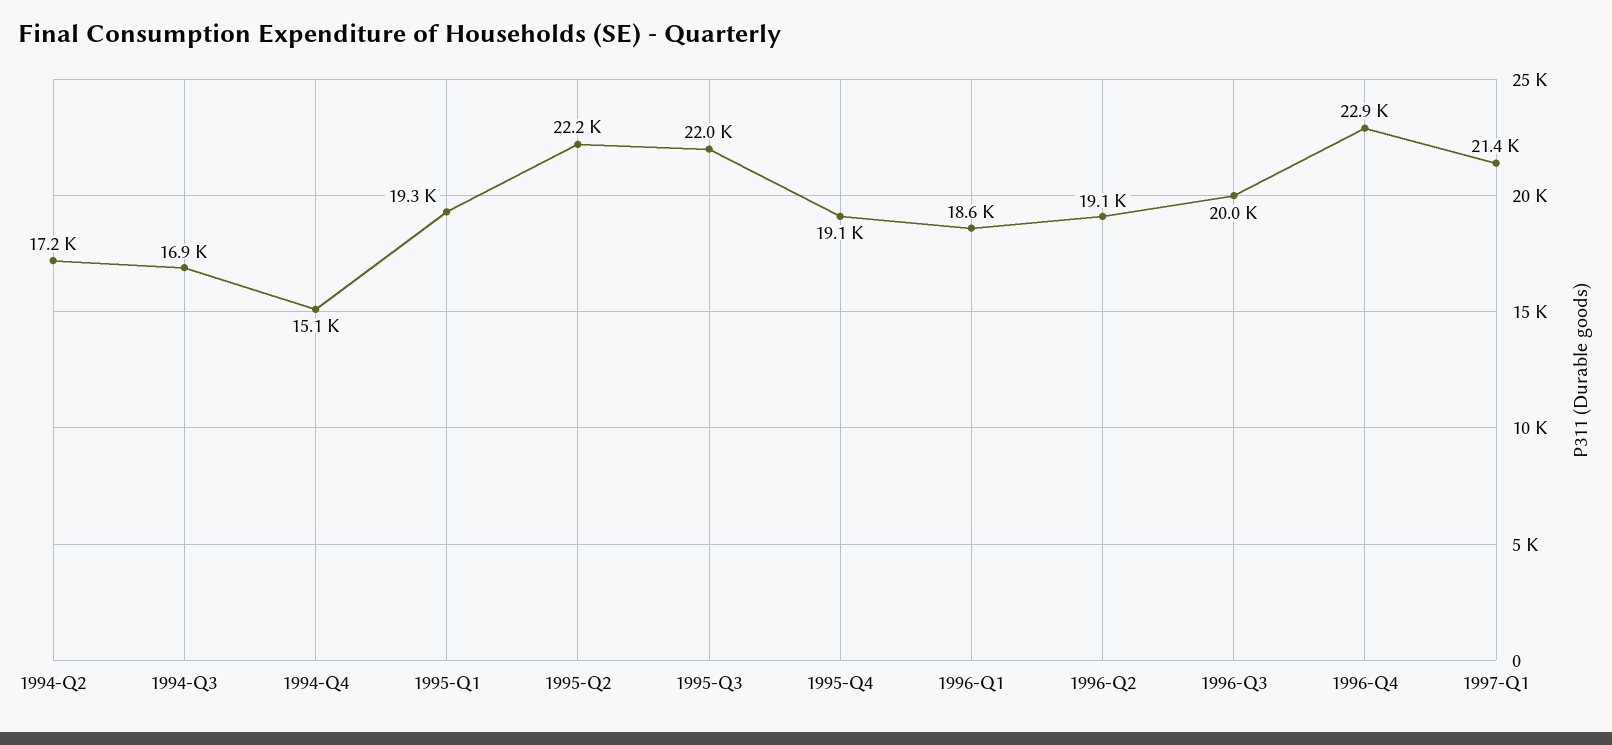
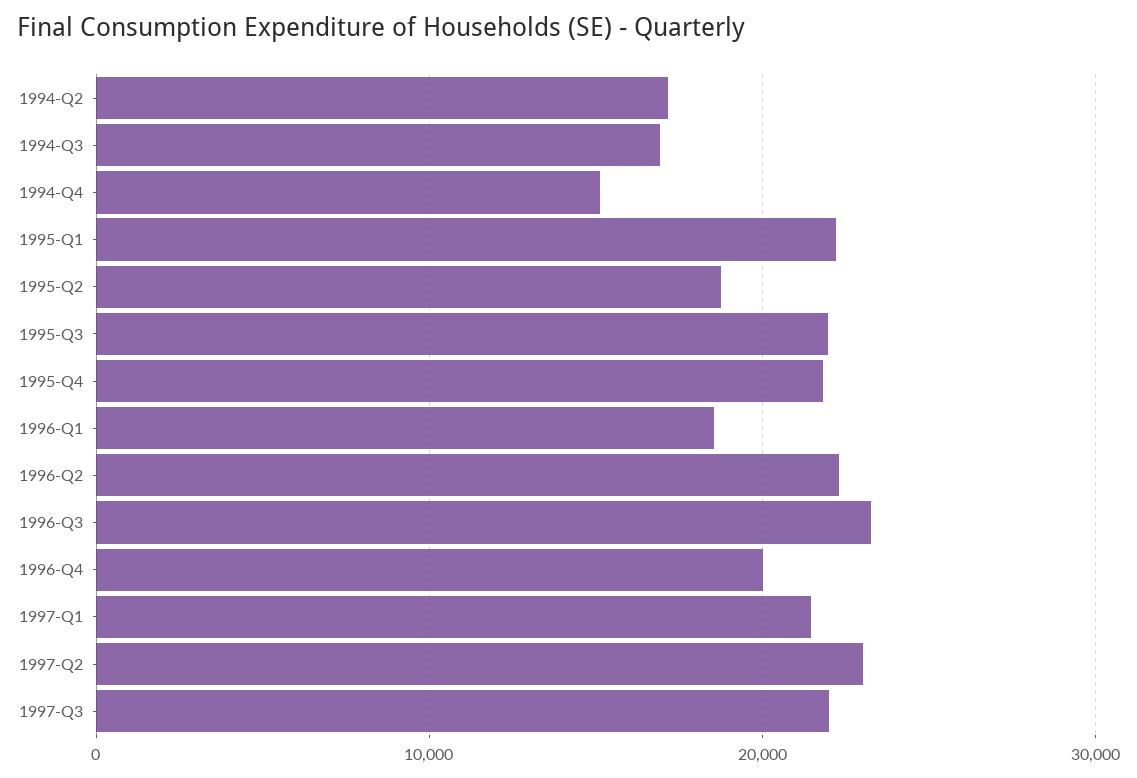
1995-Q1: 19300 -> 22000
1995-Q2: 22200 -> 19000
1995-Q4: 19100 -> 22000
1996-Q2: 19100 -> 22000
1996-Q3: 20000 -> 23000
1996-Q4: 22900 -> 20000
1997-Q2: none -> 23000
1997-Q3: none -> 22000

